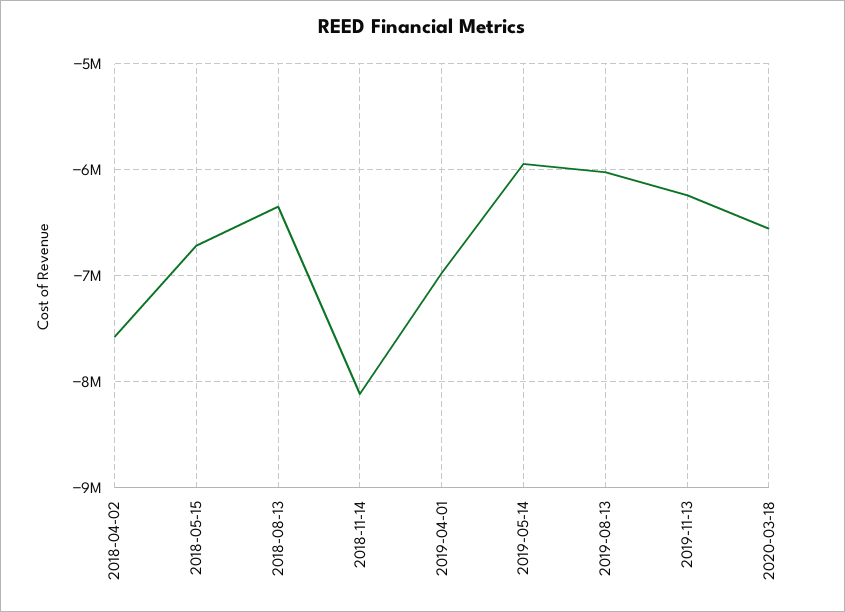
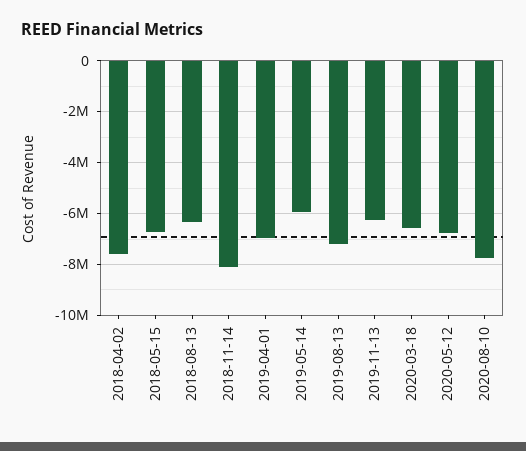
2019-08-13: -6000000 -> -7250000
2020-05-12: none -> -6750000
2020-08-10: none -> -7750000

